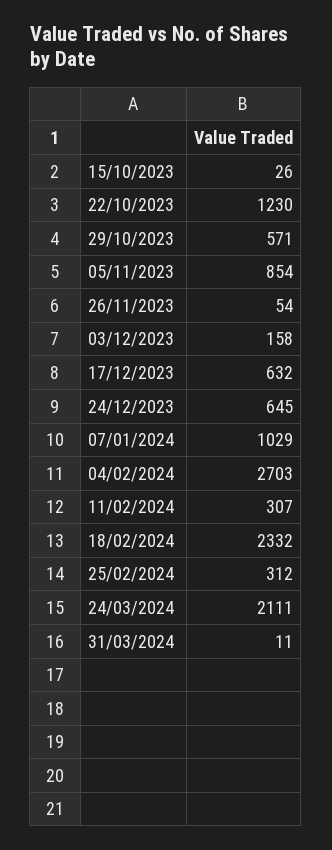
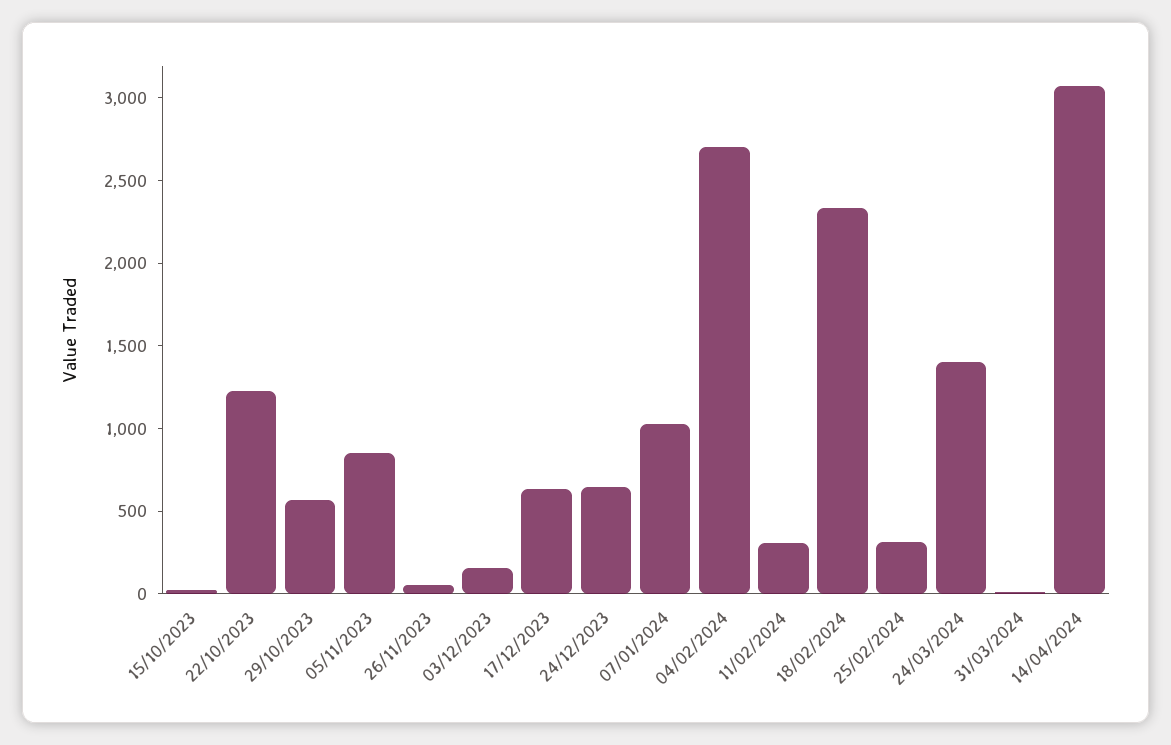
24/03/2024: 2111 -> 1400
14/04/2024: none -> 3100

